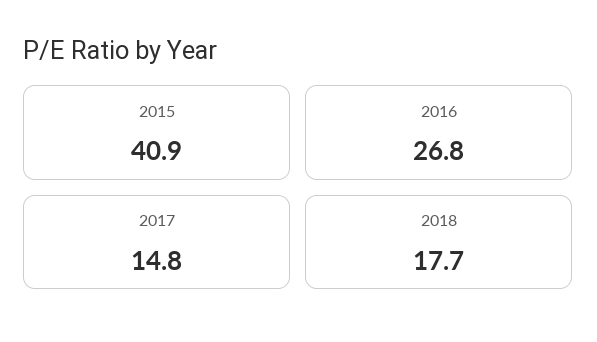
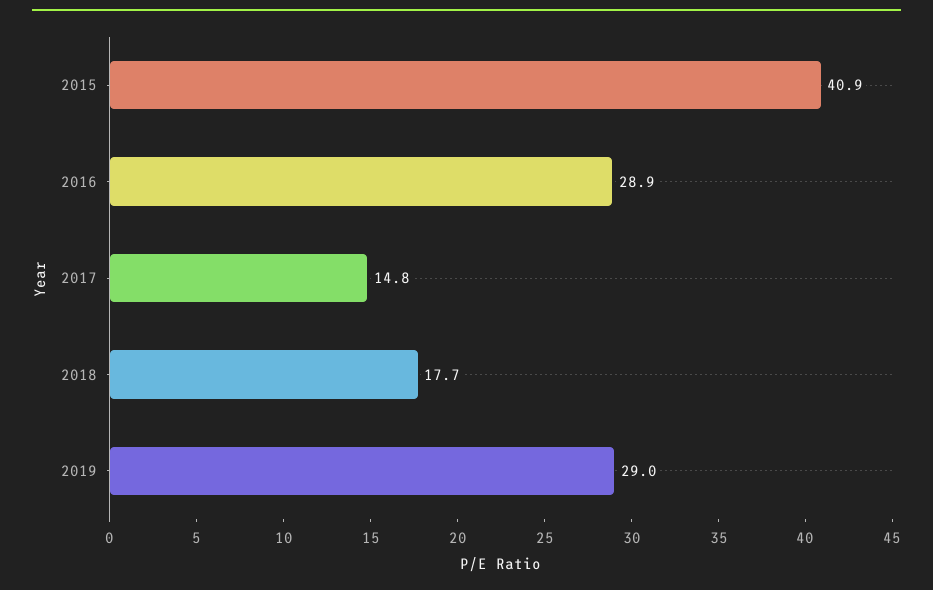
2016: 26.8 -> 28.9
2019: none -> 29

